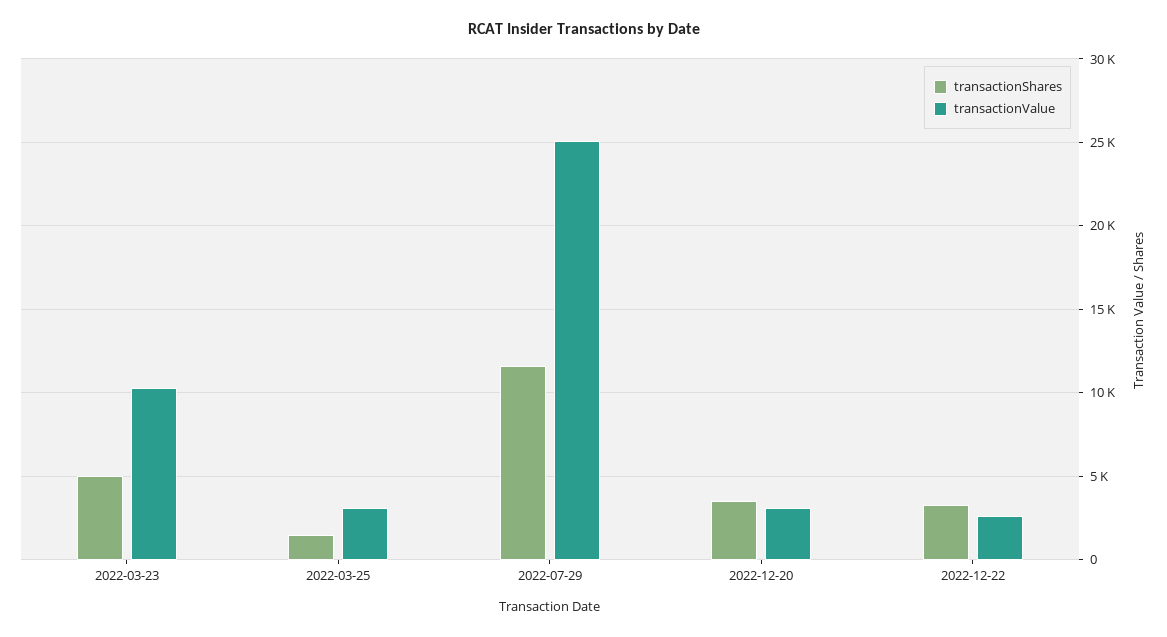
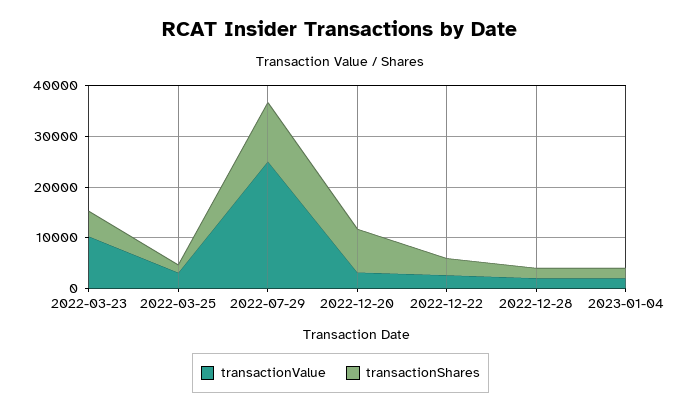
transactionShares, 2022-12-20: 3500 -> 8000
transactionValue, 2022-12-28: none -> 2000
transactionShares, 2022-12-28: none -> 2000
transactionValue, 2023-01-04: none -> 2000
transactionShares, 2023-01-04: none -> 2000

